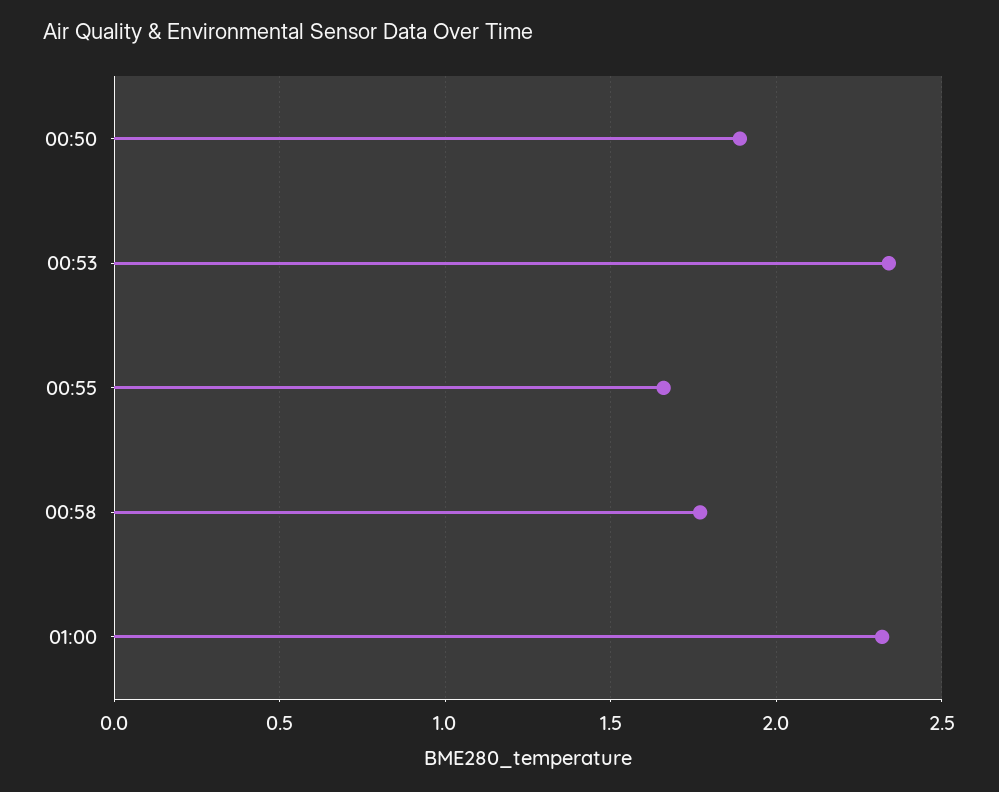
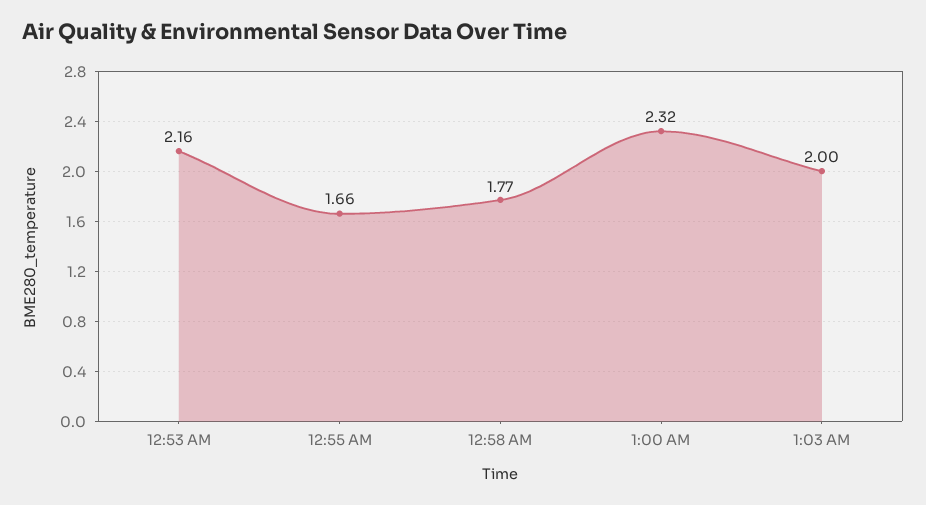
00:50: 1.9 -> none
00:53: 2.35 -> 2.16
1:03 AM: none -> 2

